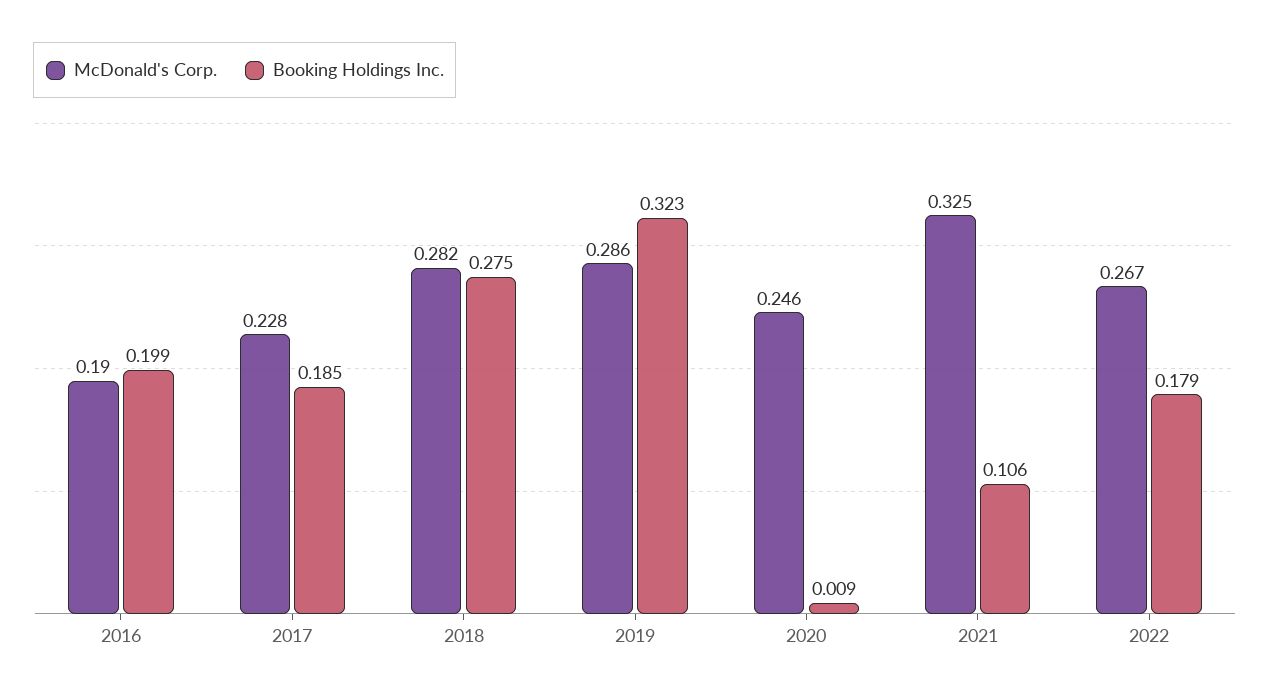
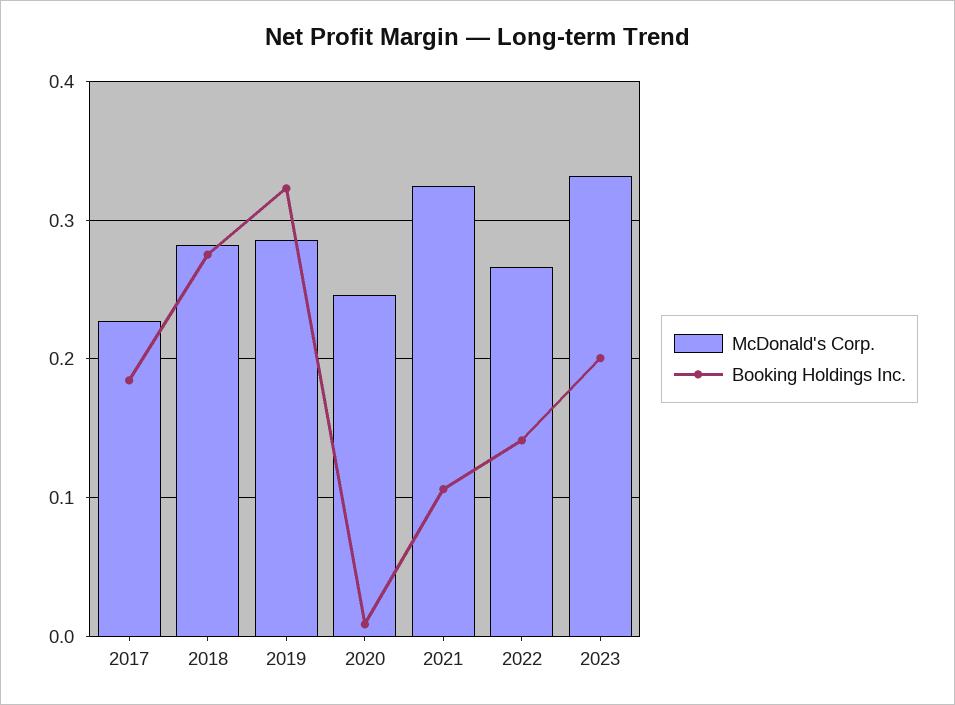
McDonald's Corp., 2016: 0.19 -> none
Booking Holdings Inc., 2016: 0.199 -> none
Booking Holdings Inc., 2022: 0.179 -> 0.14
McDonald's Corp., 2023: none -> 0.33
Booking Holdings Inc., 2023: none -> 0.2

